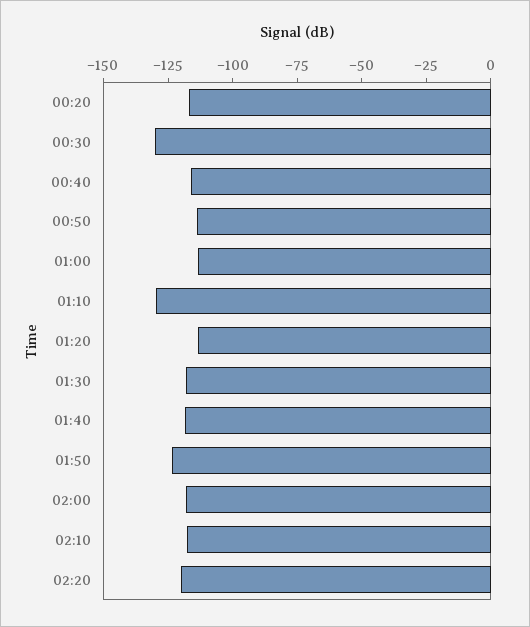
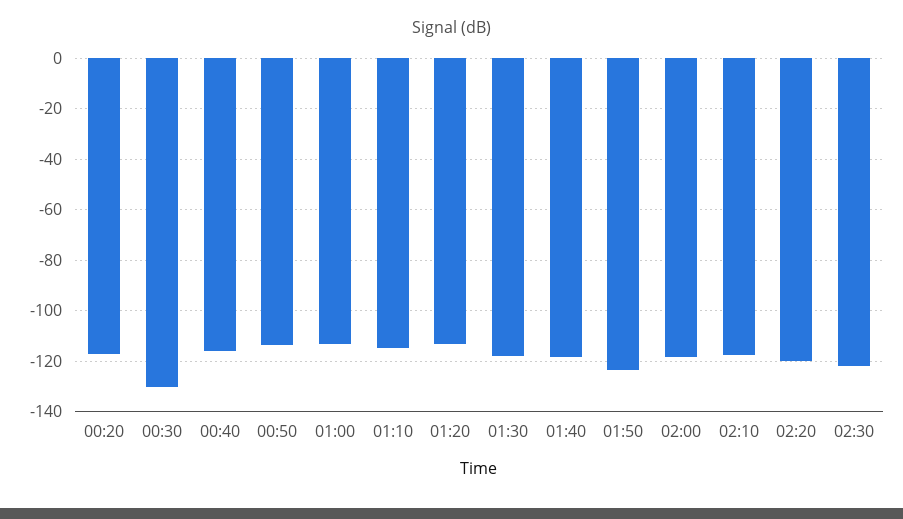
01:10: -130 -> -115
02:30: none -> -122.5

